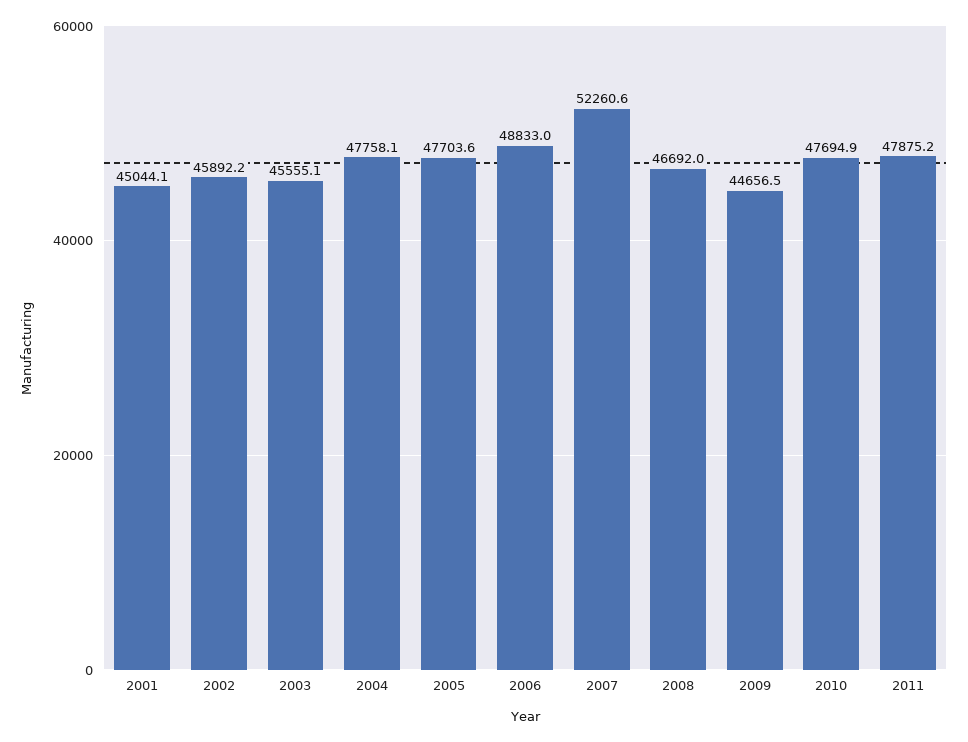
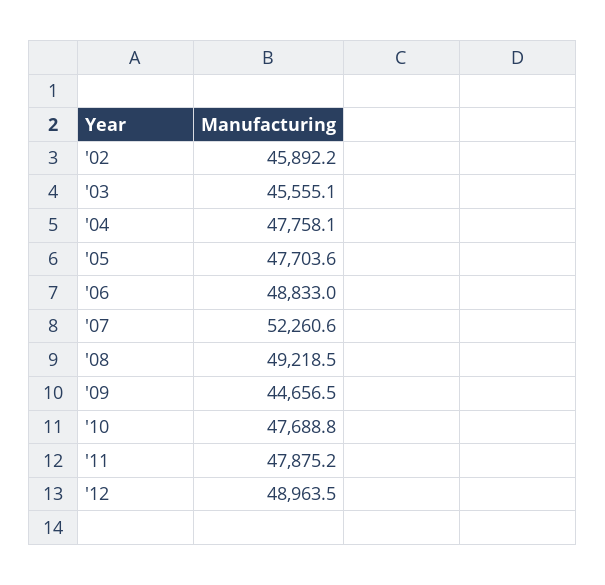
2001: 45044.1 -> none
2008: 46692 -> 49218.5
2010: 47694.9 -> 47688.8
'12: none -> 48963.5

